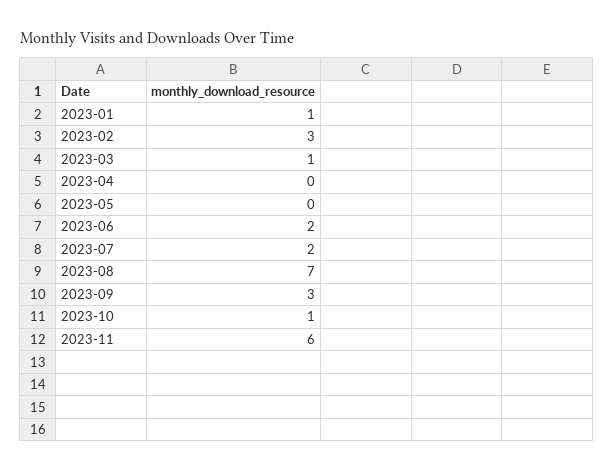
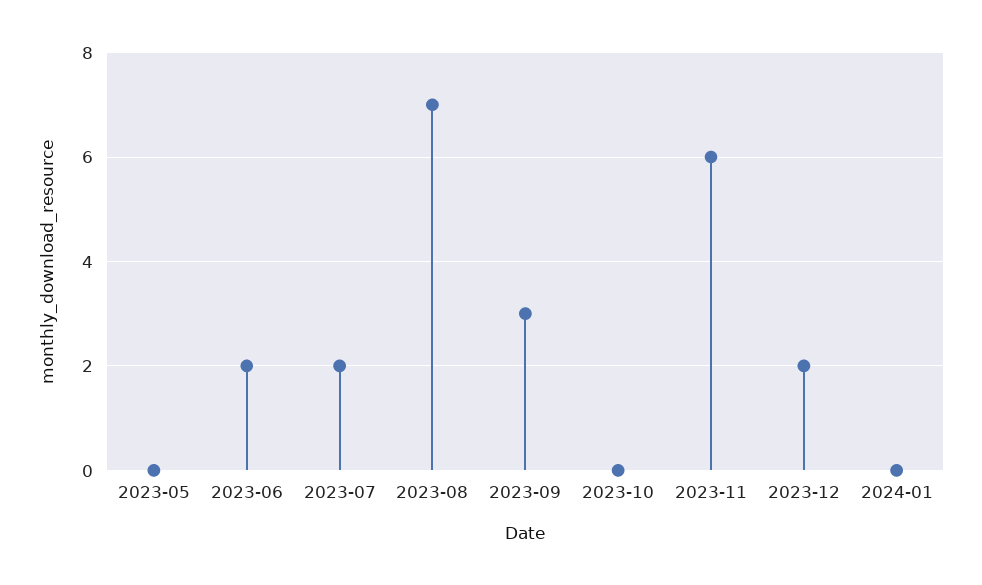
2023-01: 1 -> none
2023-02: 3 -> none
2023-03: 1 -> none
2023-04: 0 -> none
2023-10: 1 -> 0
2023-12: none -> 2
2024-01: none -> 0

